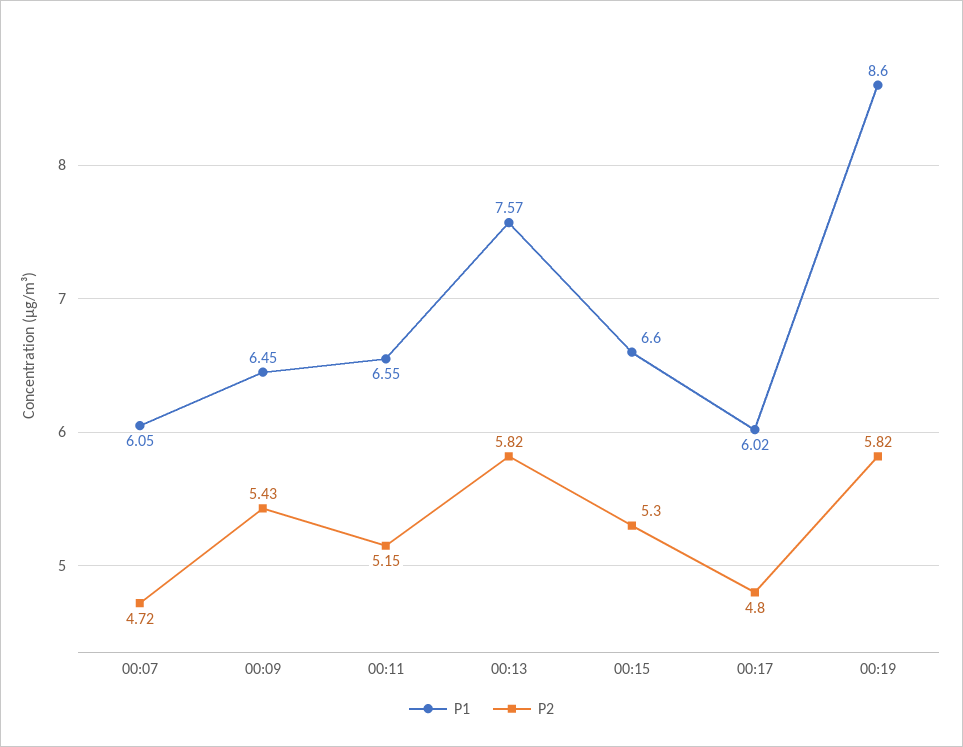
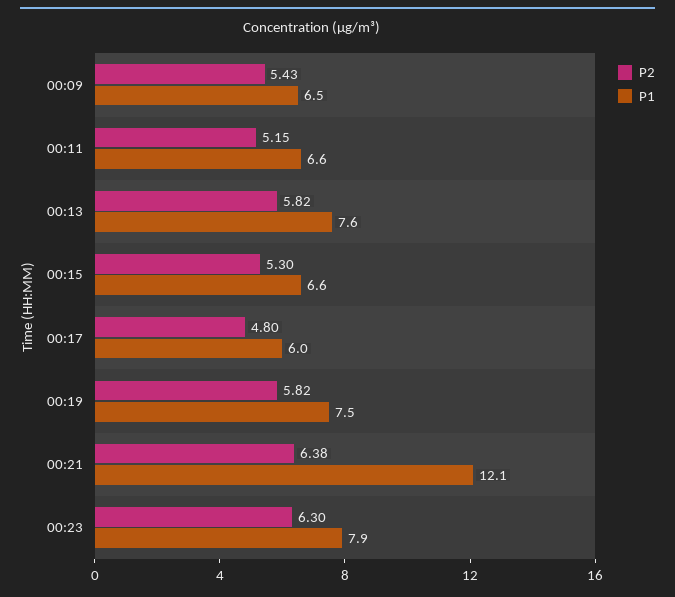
P1, 00:07: 6.05 -> none
P2, 00:07: 4.72 -> none
P1, 00:19: 8.6 -> 7.5
P2, 00:21: none -> 6.38
P1, 00:21: none -> 12.1
P2, 00:23: none -> 6.3
P1, 00:23: none -> 7.9

